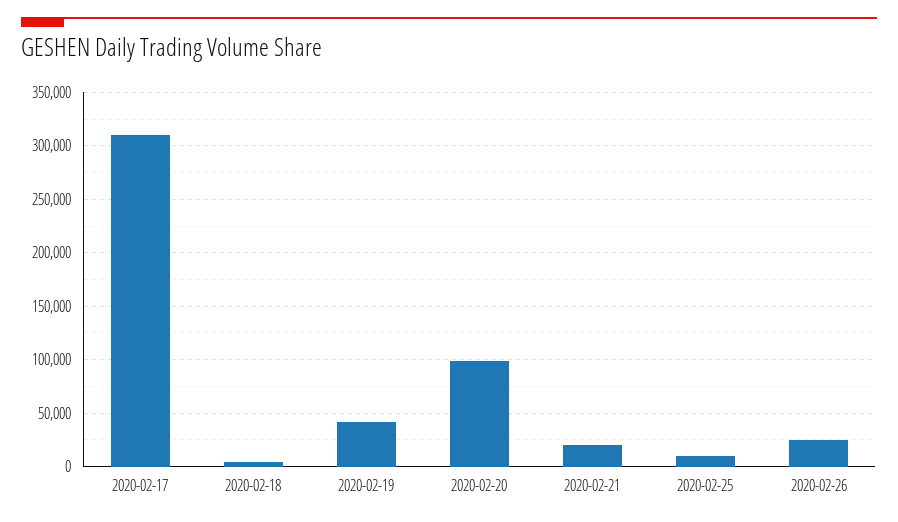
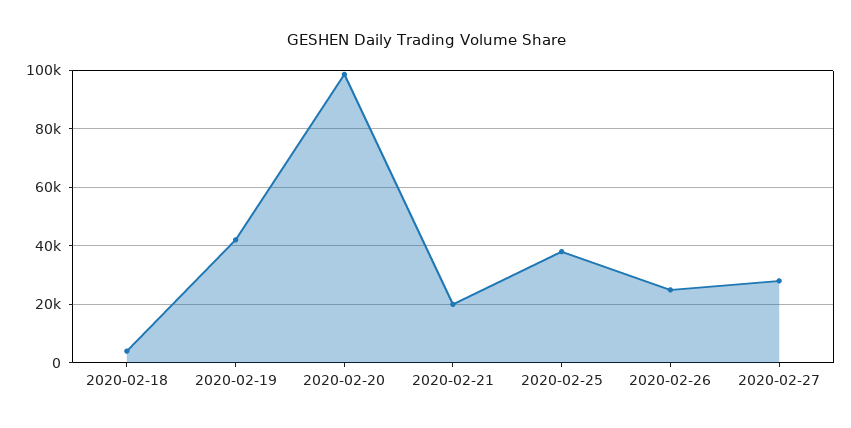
2020-02-17: 310000 -> none
2020-02-25: 10000 -> 37500
2020-02-27: none -> 27500

